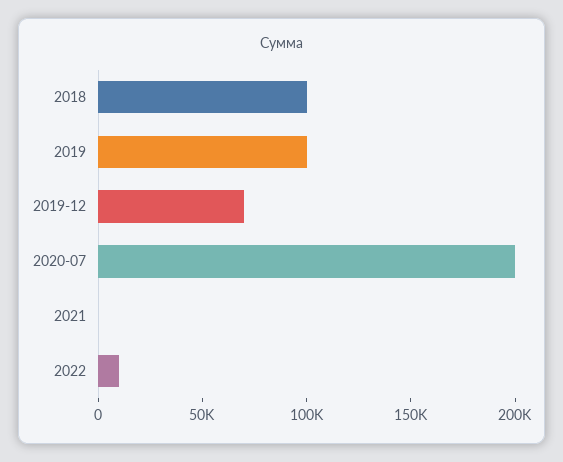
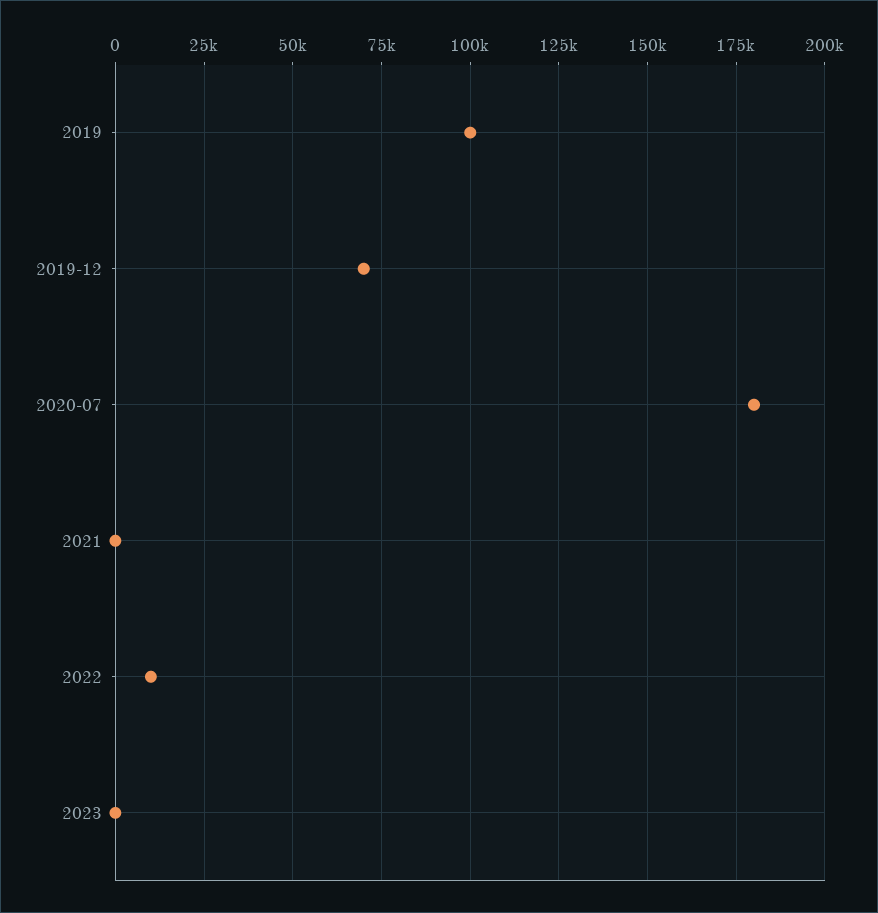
2018: 100000 -> none
2020-07: 200000 -> 180000
2023: none -> 0

